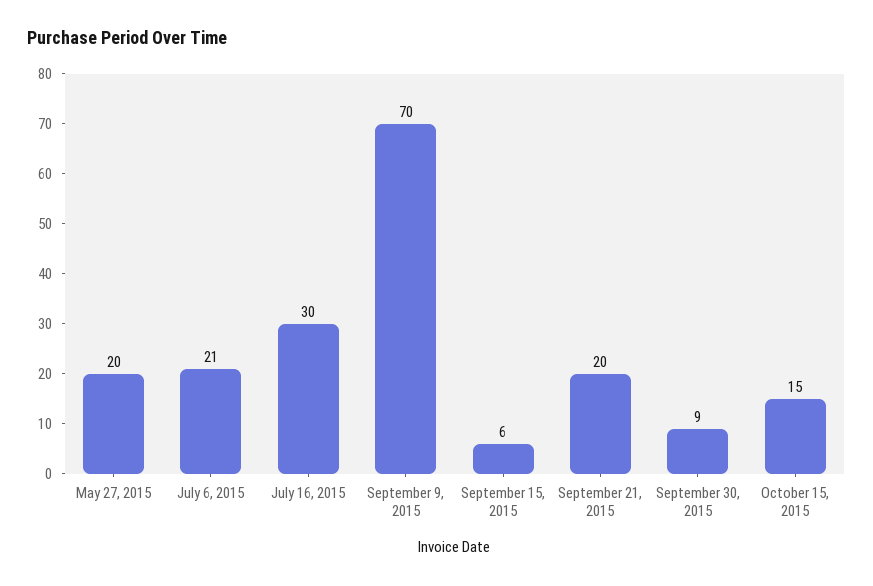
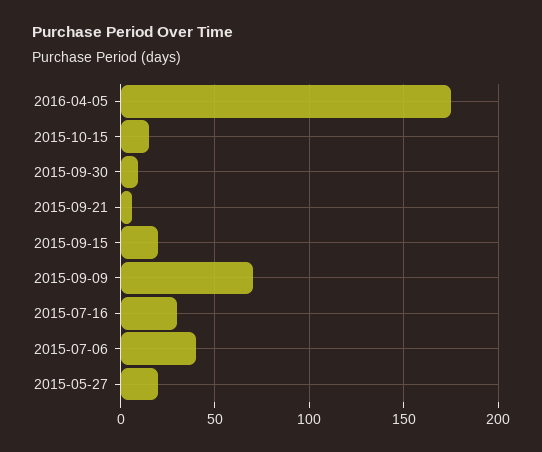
July 6, 2015: 21 -> 40
September 15, 2015: 6 -> 20
September 21, 2015: 20 -> 5
2016-04-05: none -> 175

